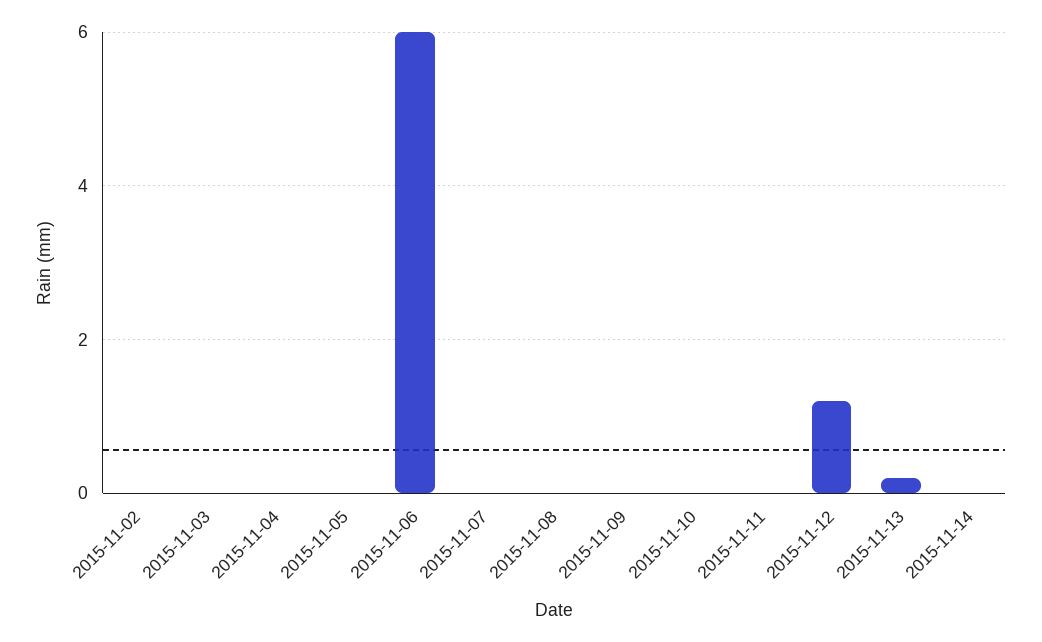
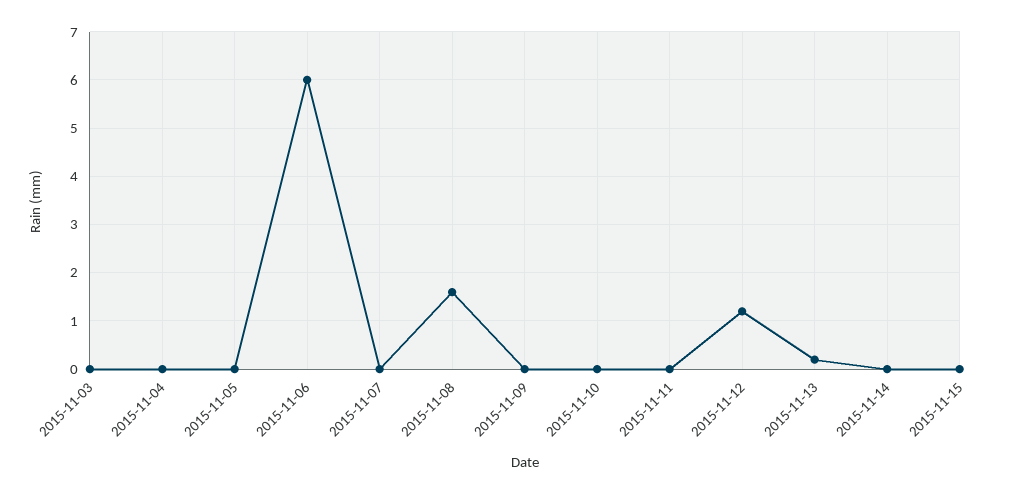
2015-11-02: 0 -> none
2015-11-08: 0 -> 1.5
2015-11-15: none -> 0

